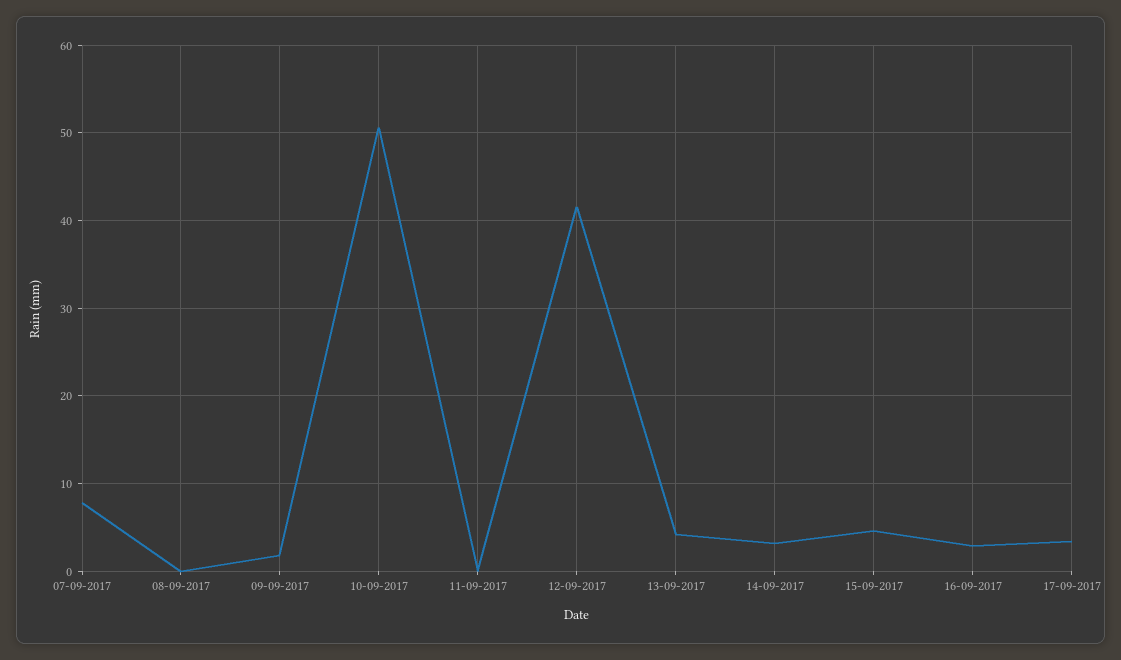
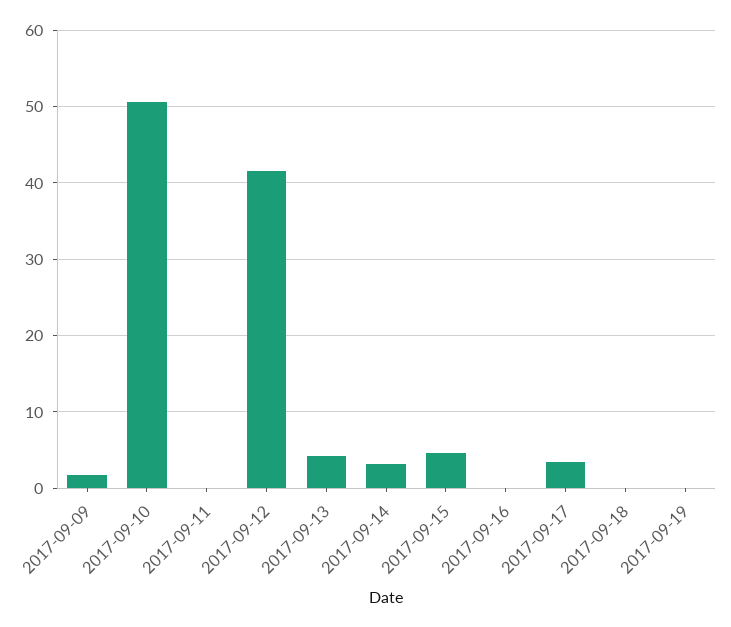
07-09-2017: 8 -> none
08-09-2017: 0 -> none
16-09-2017: 3 -> 0
2017-09-18: none -> 0
2017-09-19: none -> 0

